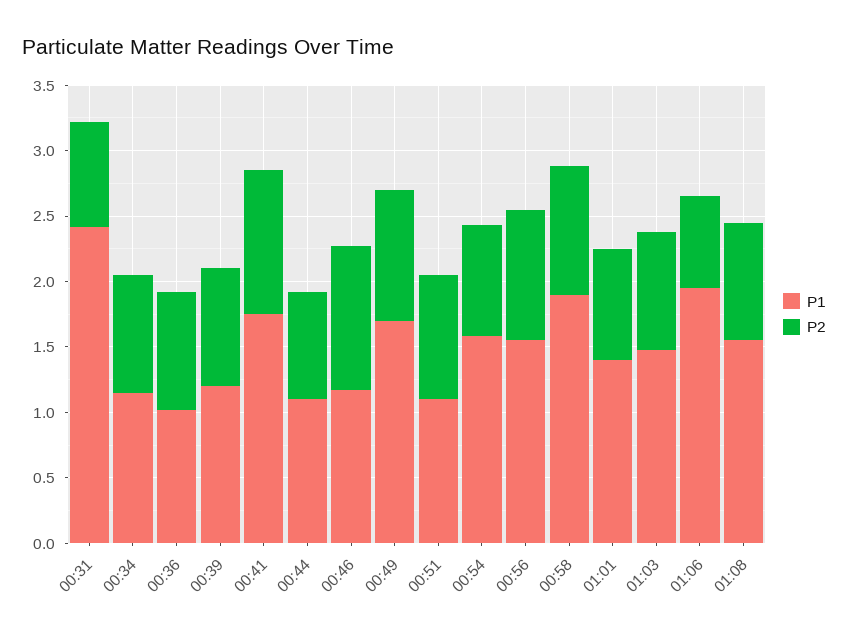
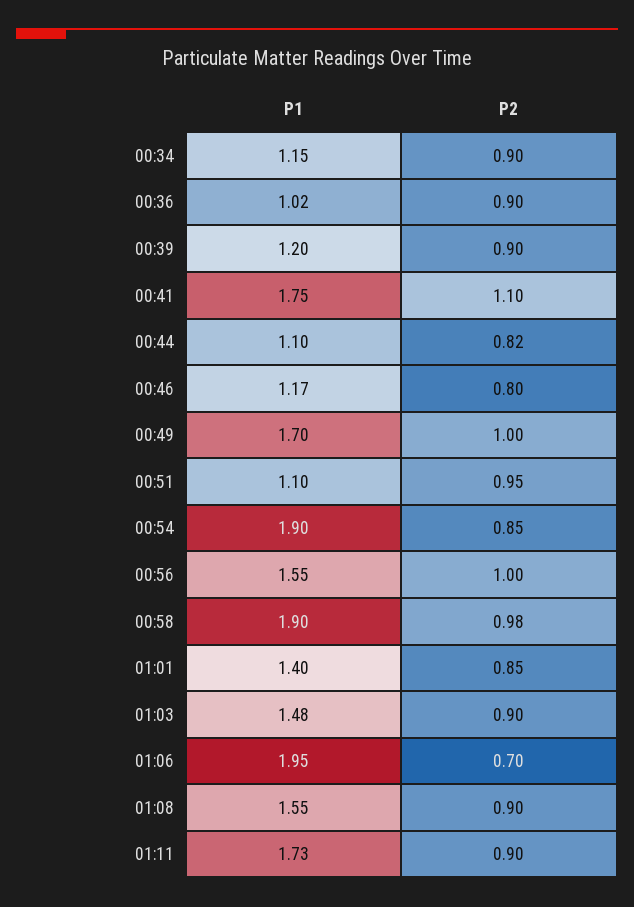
P1, 00:31: 2.4 -> none
P2, 00:31: 0.8 -> none
P2, 00:46: 1.1 -> 0.8
P1, 00:54: 1.6 -> 1.9
P1, 01:11: none -> 1.73
P2, 01:11: none -> 0.9

